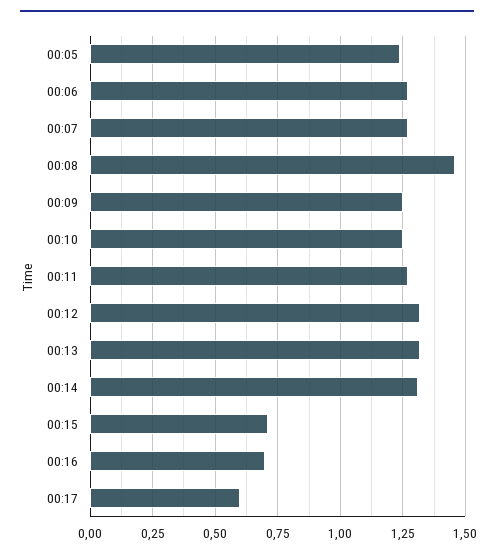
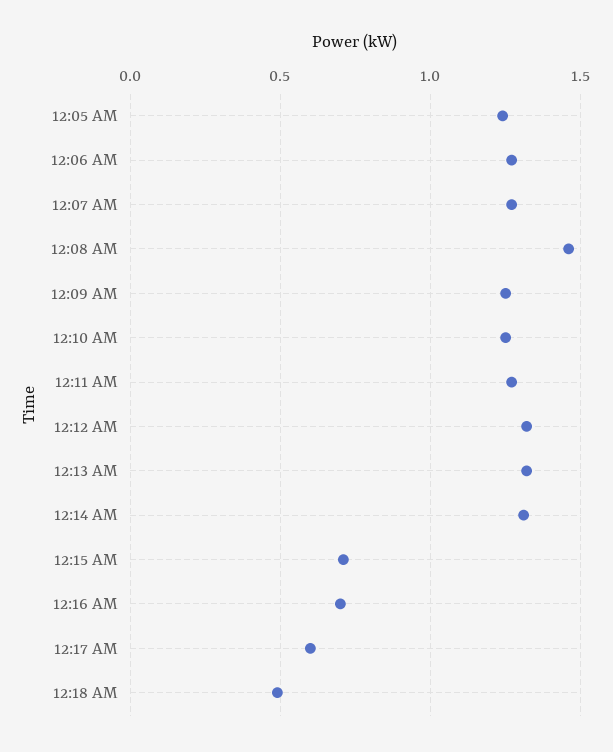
12:18 AM: none -> 0.5

